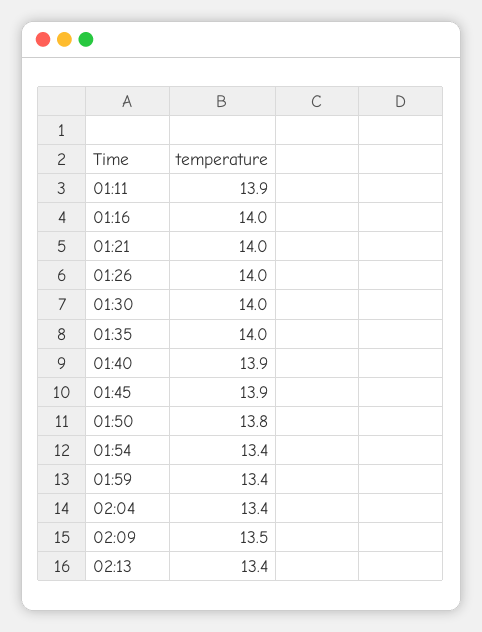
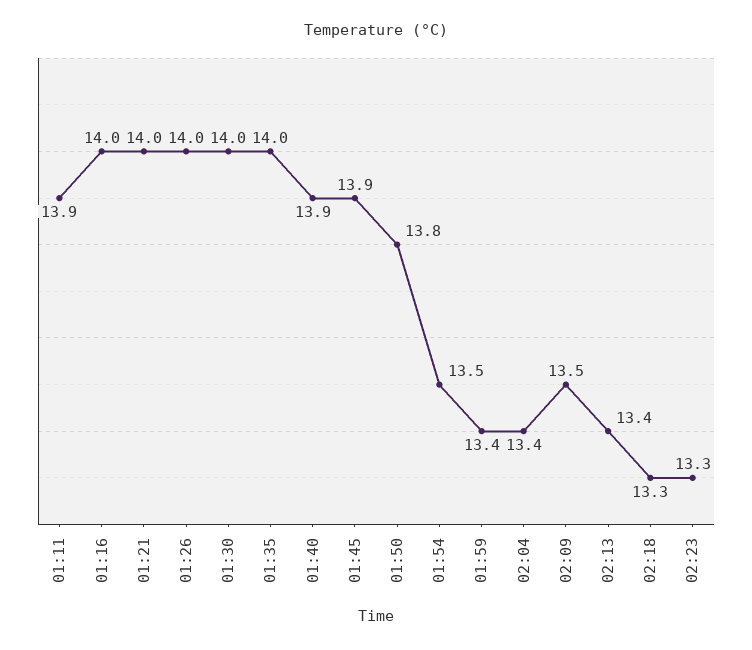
01:54: 13.4 -> 13.5
02:18: none -> 13.3
02:23: none -> 13.3

